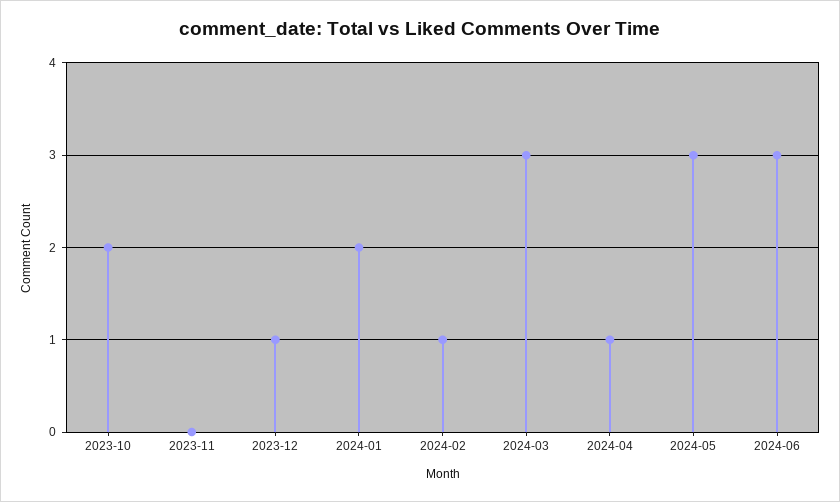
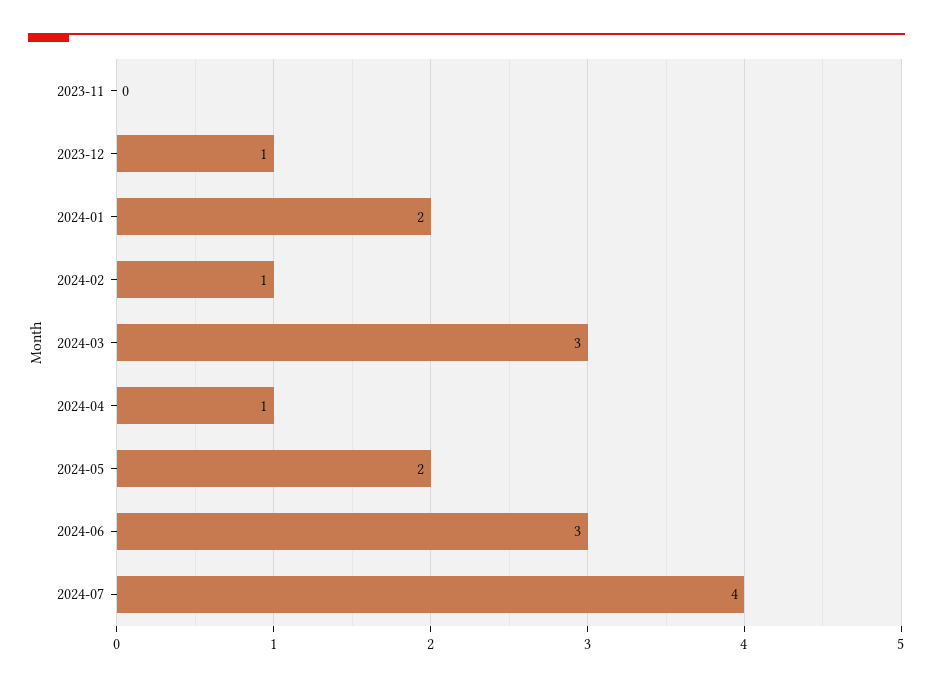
2023-10: 2 -> none
2024-05: 3 -> 2
2024-07: none -> 4

